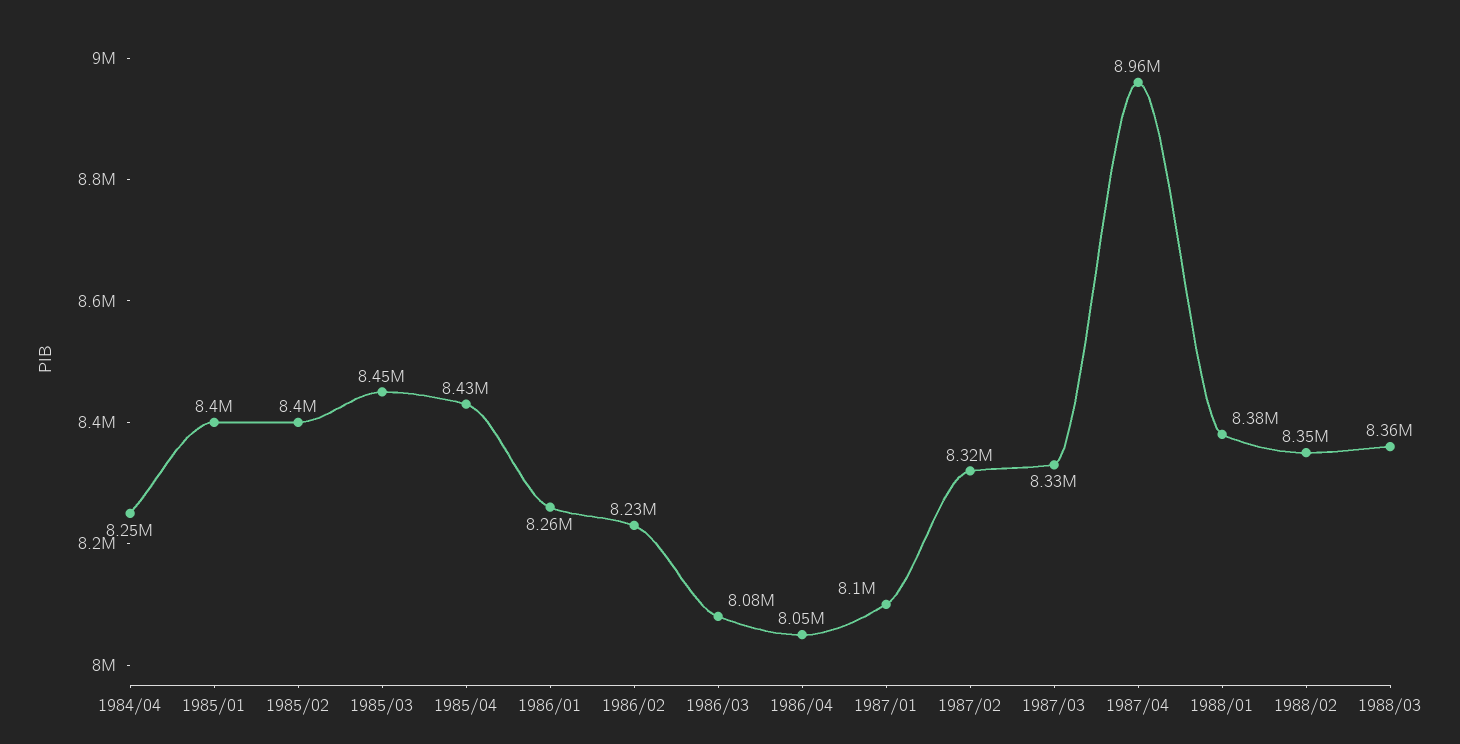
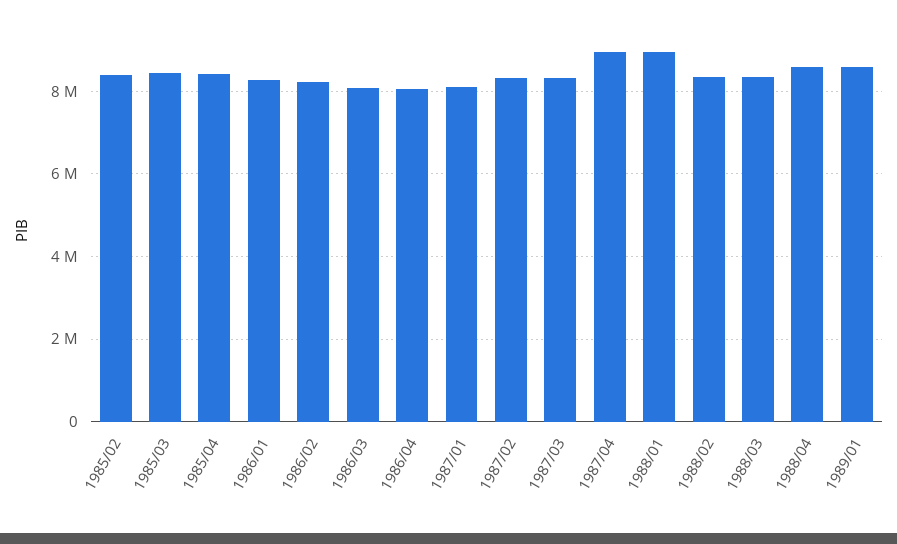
1984/04: 8250000 -> none
1985/01: 8400000 -> none
1988/01: 8380000 -> 9000000
1988/04: none -> 8600000
1989/01: none -> 8600000

